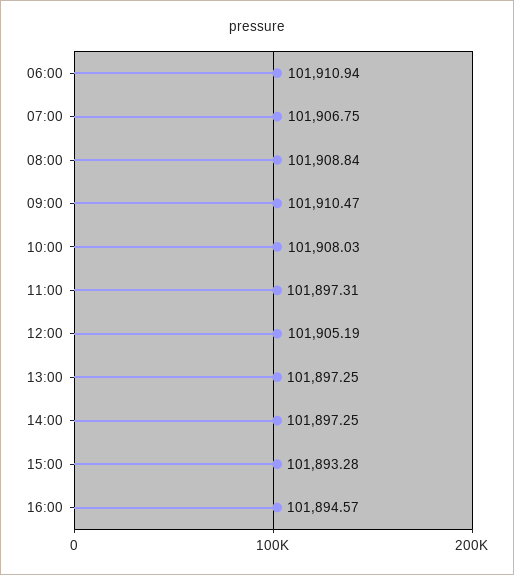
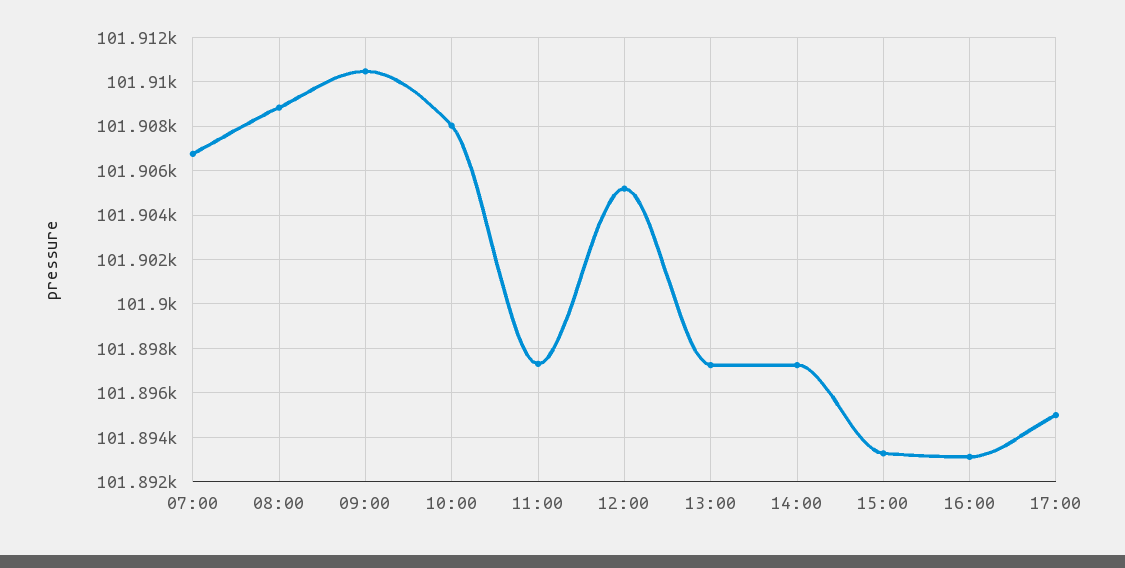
06:00: 101910.94 -> none
16:00: 101894.57 -> 101893
17:00: none -> 101895

